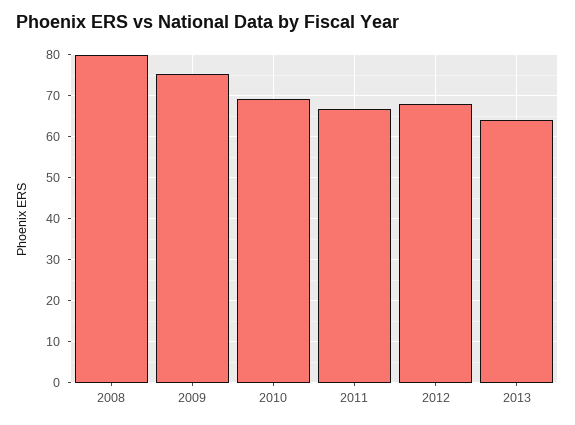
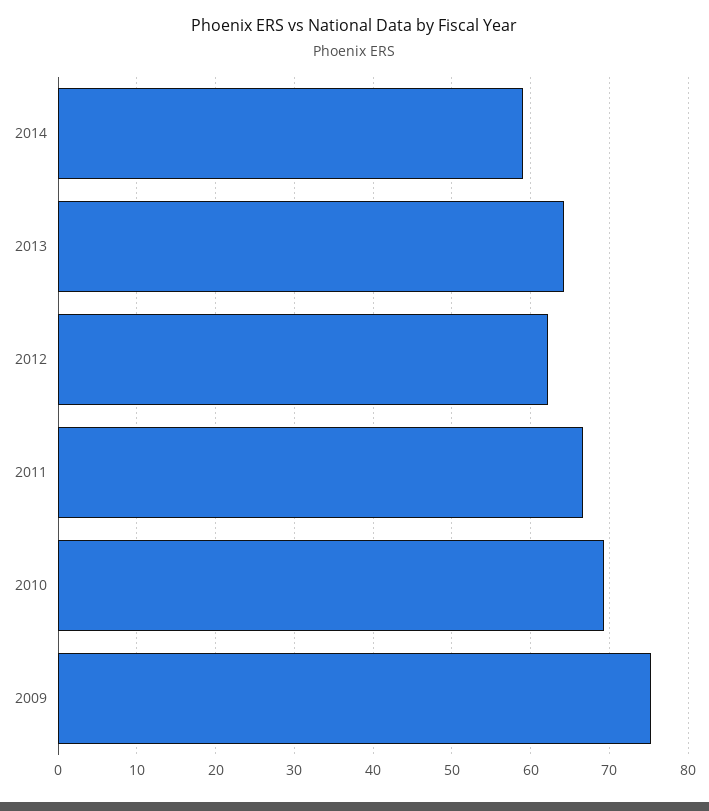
2008: 80 -> none
2012: 68 -> 62
2014: none -> 59

